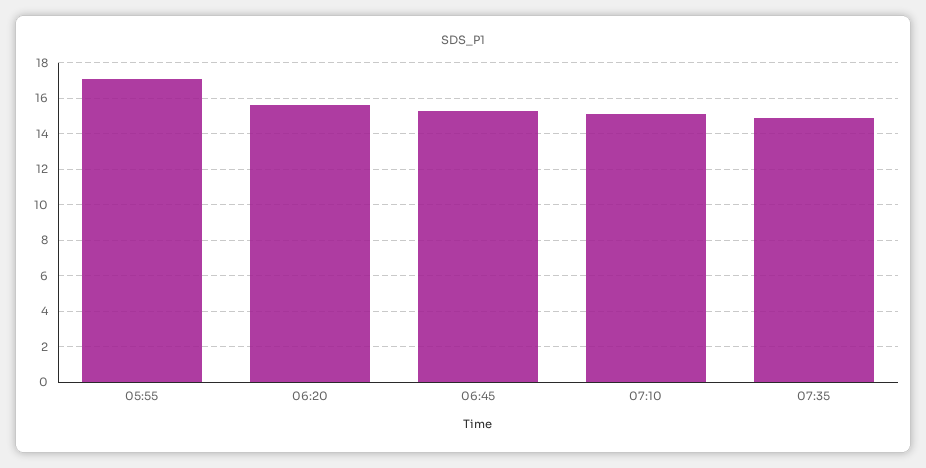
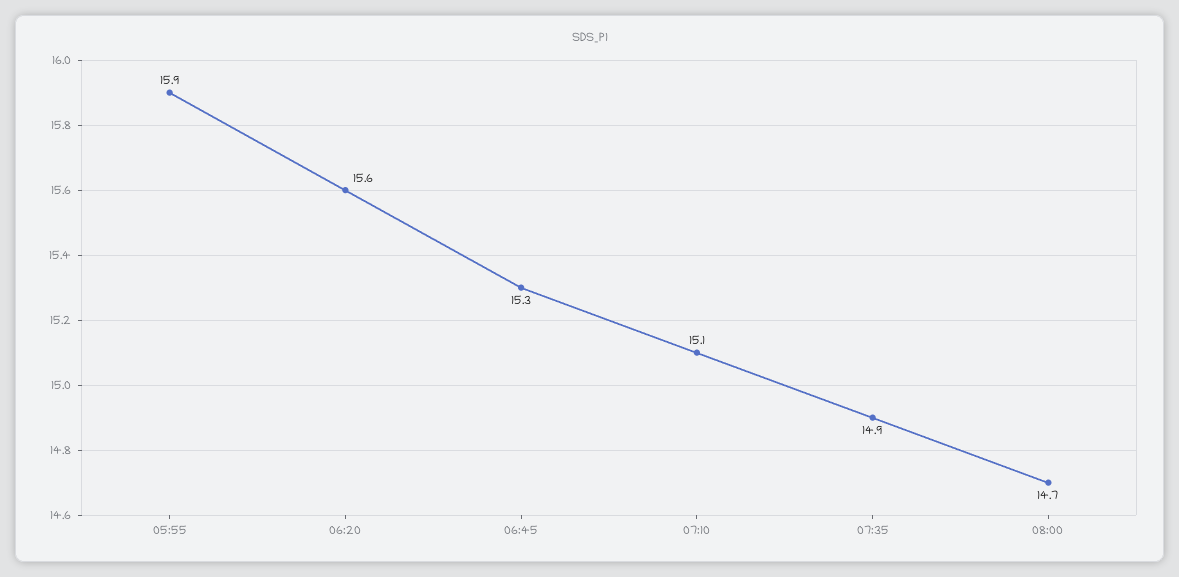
05:55: 17 -> 15.9
08:00: none -> 14.7

